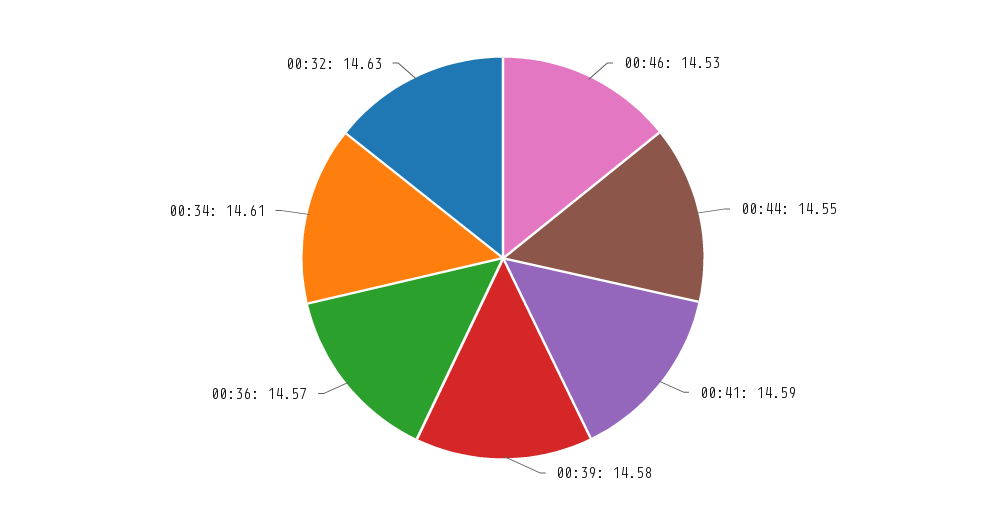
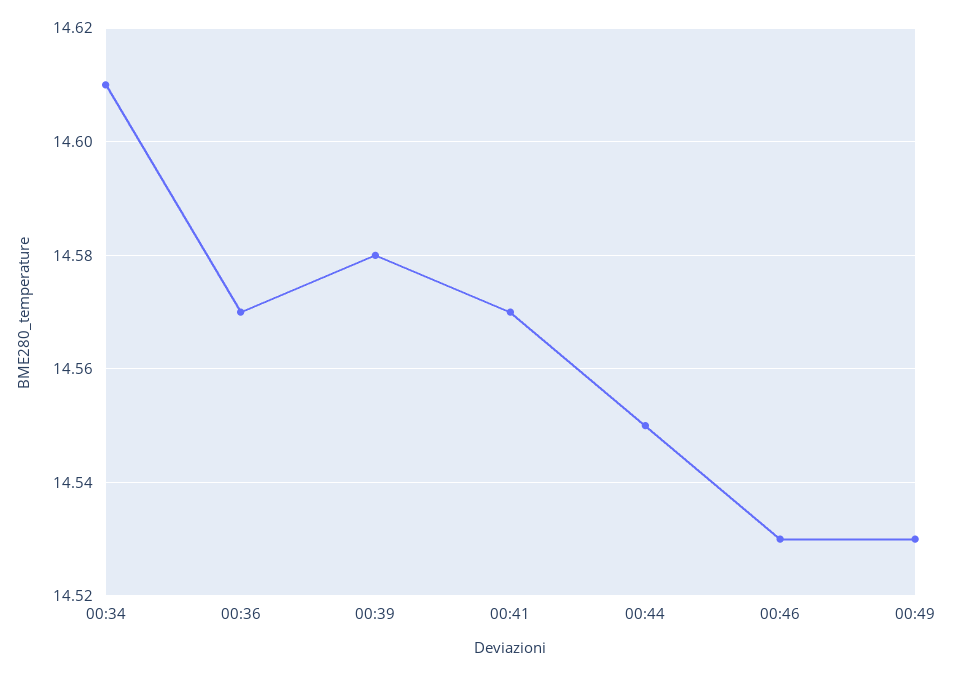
00:41: 14.59 -> 14.57
00:32: 14.63 -> none
00:49: none -> 14.53

